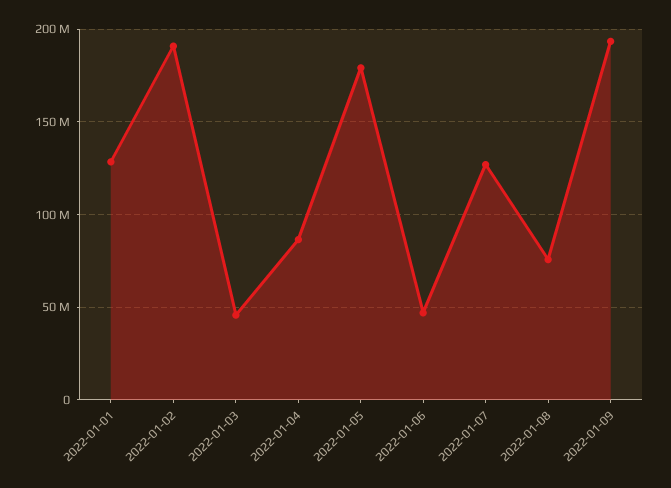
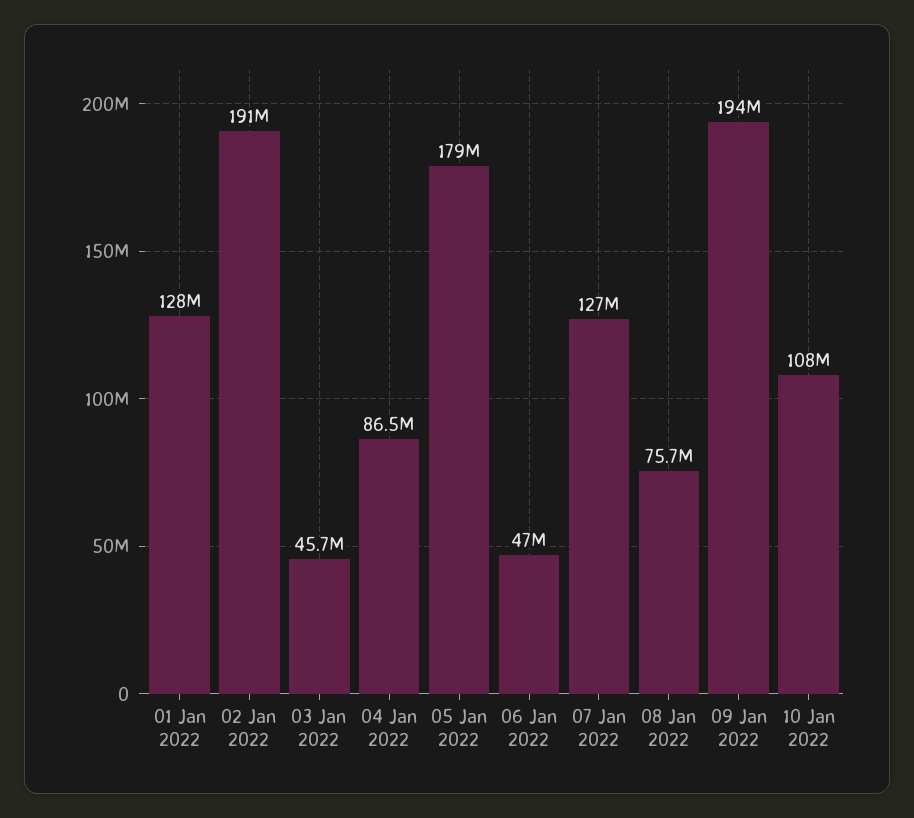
10 Jan 2022: none -> 108000000

